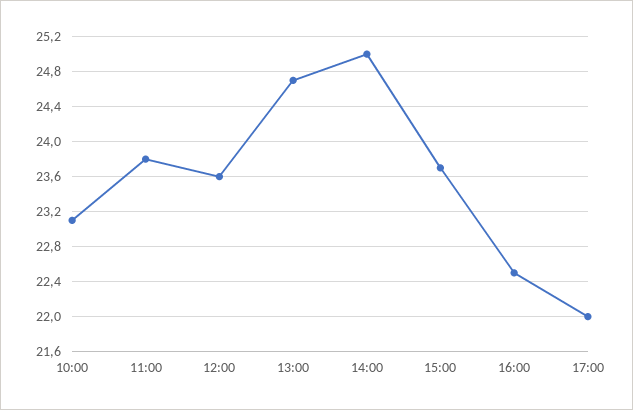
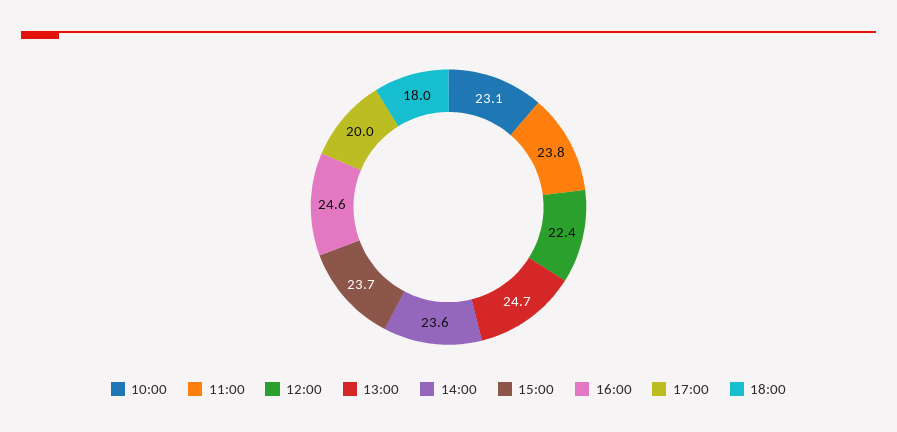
12:00: 23.6 -> 22.4
14:00: 25 -> 23.6
16:00: 22.5 -> 24.6
17:00: 22 -> 20
18:00: none -> 18

